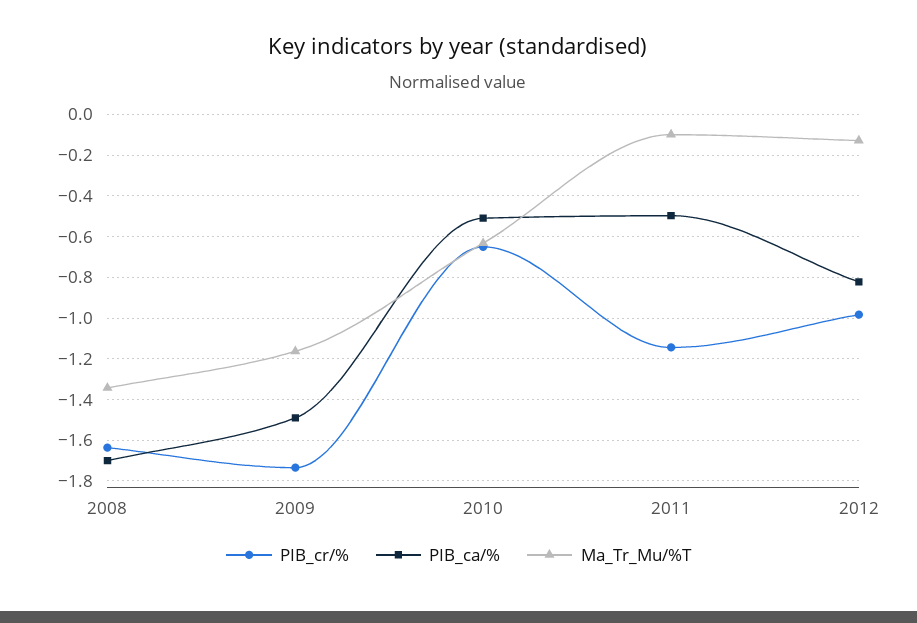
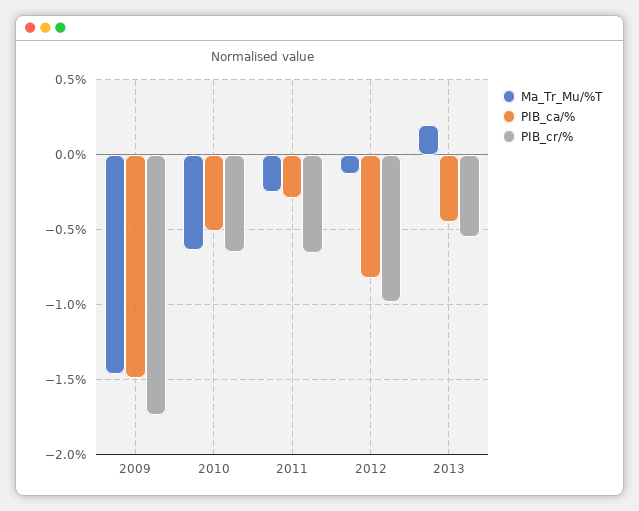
PIB_cr/%, 2008: -1.65 -> none
PIB_ca/%, 2008: -1.7 -> none
Ma_Tr_Mu/%T, 2008: -1.35 -> none
Ma_Tr_Mu/%T, 2009: -1.15 -> -1.45
PIB_cr/%, 2011: -1.15 -> -0.65
PIB_ca/%, 2011: -0.5 -> -0.3
Ma_Tr_Mu/%T, 2011: -0.1 -> -0.25
Ma_Tr_Mu/%T, 2013: none -> 0.2
PIB_ca/%, 2013: none -> -0.45
PIB_cr/%, 2013: none -> -0.55

